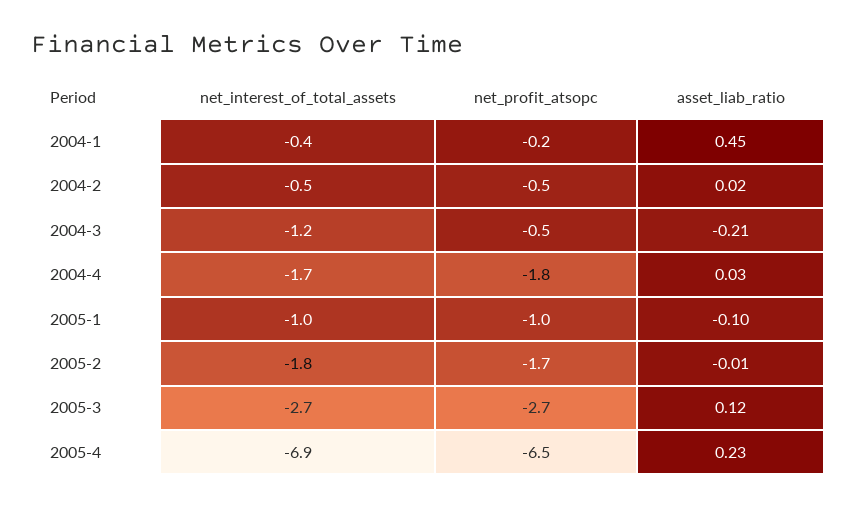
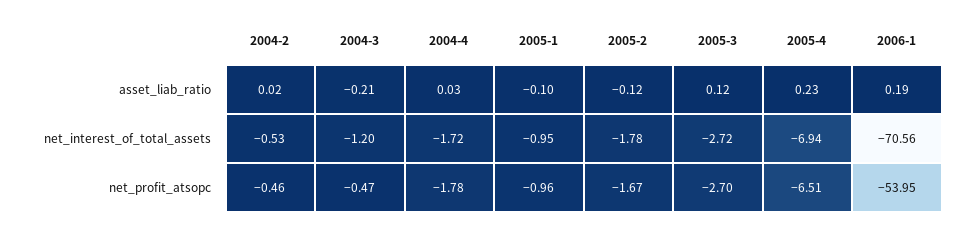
net_interest_of_total_assets, 2004-1: -0.4 -> none
net_profit_atsopc, 2004-1: -0.2 -> none
asset_liab_ratio, 2004-1: 0.45 -> none
asset_liab_ratio, 2005-2: -0.01 -> -0.12
asset_liab_ratio, 2006-1: none -> 0.19
net_interest_of_total_assets, 2006-1: none -> -70.56
net_profit_atsopc, 2006-1: none -> -53.95

